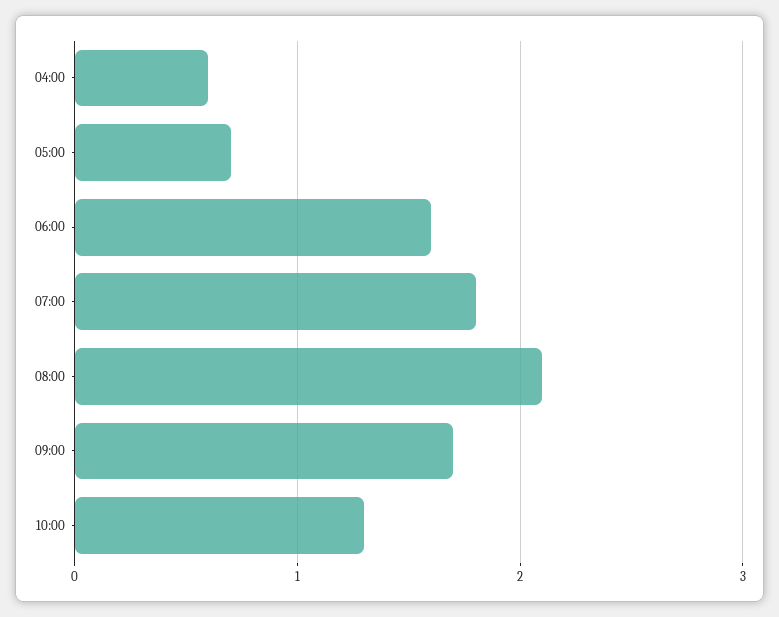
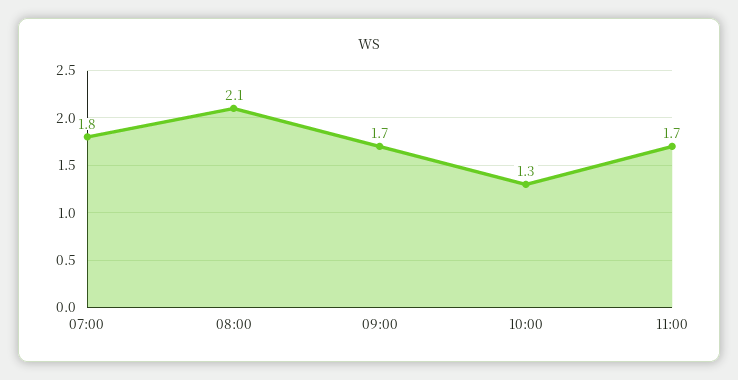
04:00: 0.6 -> none
05:00: 0.7 -> none
06:00: 1.6 -> none
11:00: none -> 1.7

